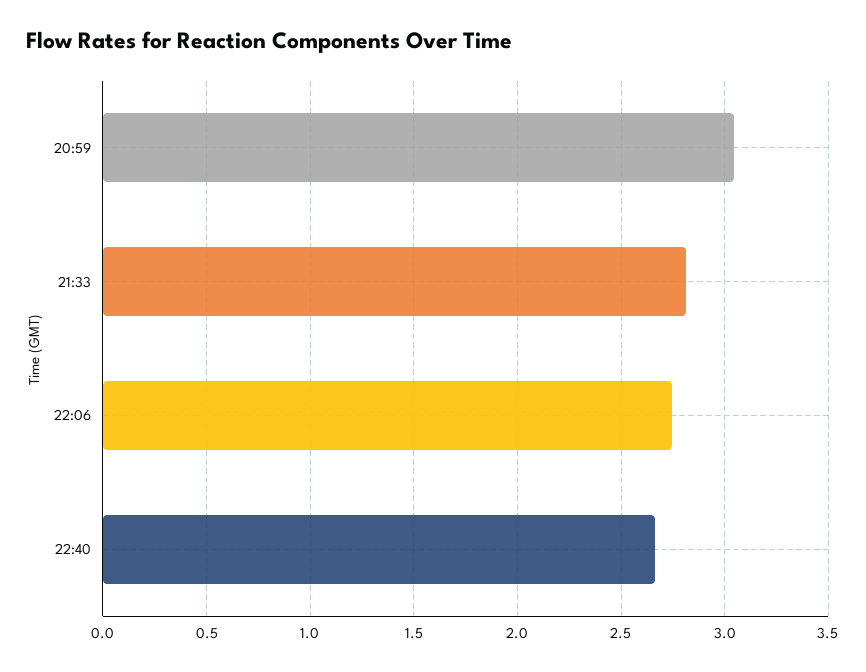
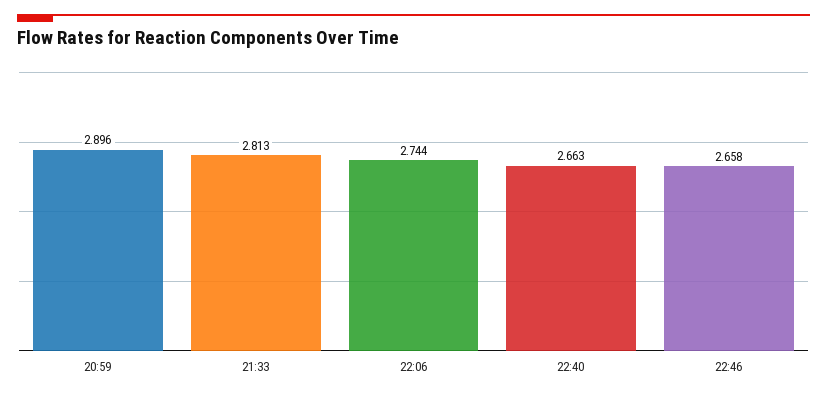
20:59: 3.05 -> 2.896
22:46: none -> 2.658

